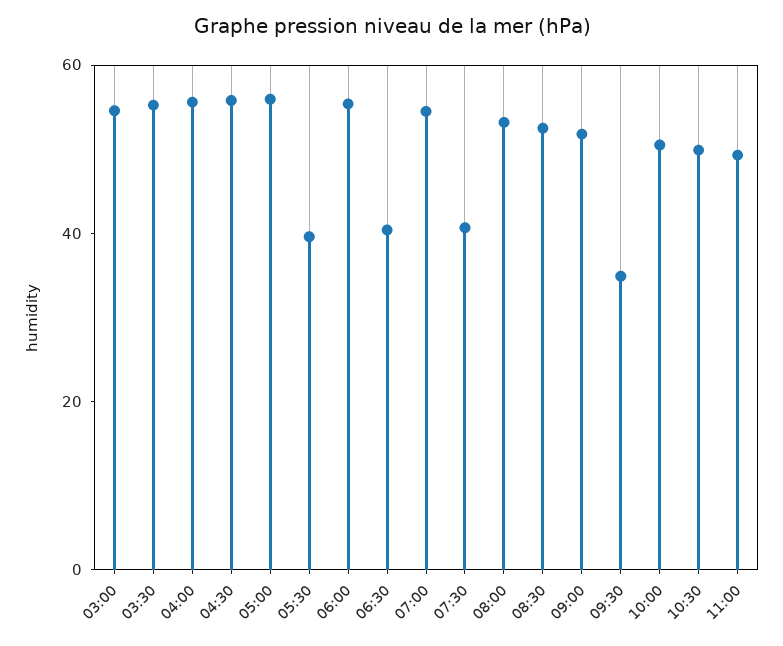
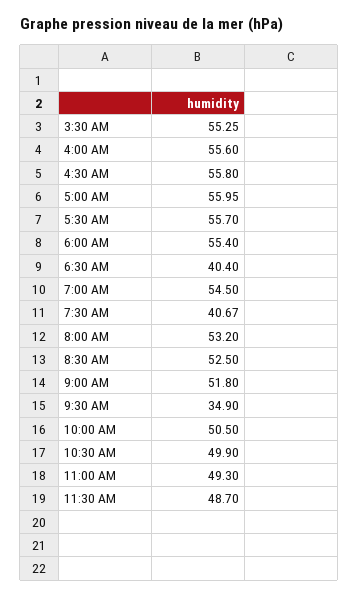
03:00: 55 -> none
05:30: 40 -> 55.7
11:30 AM: none -> 48.7

